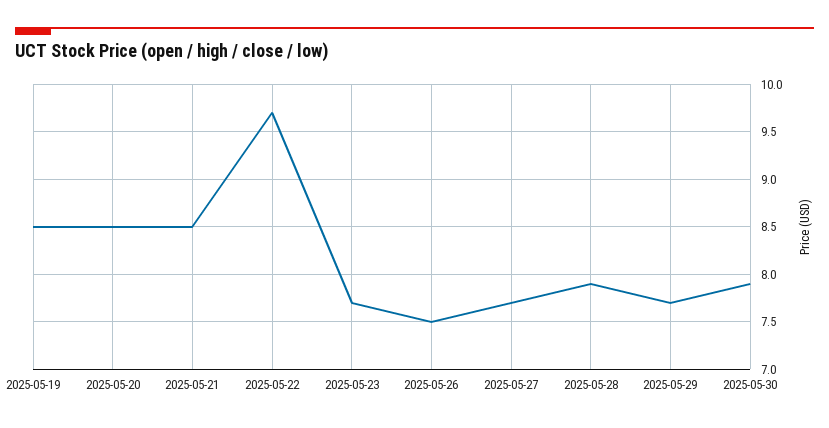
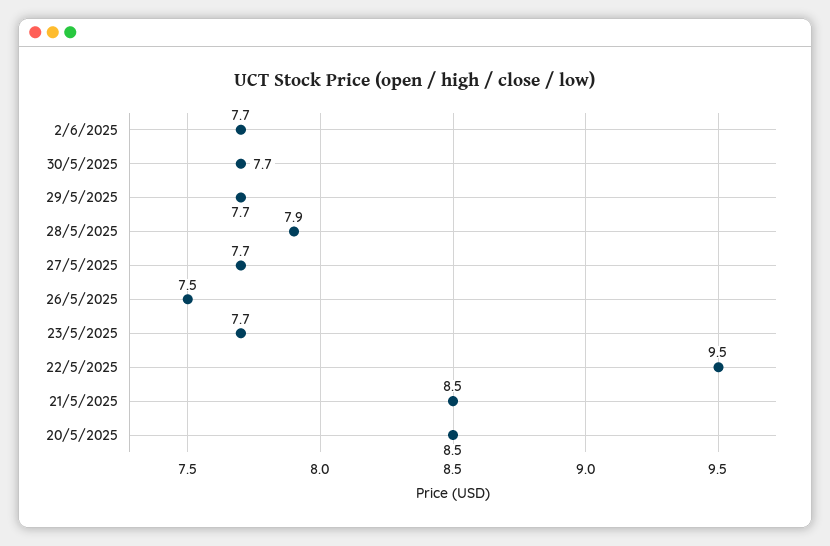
2025-05-19: 8.5 -> none
2025-05-22: 9.7 -> 9.5
2025-05-30: 7.9 -> 7.7
2/6/2025: none -> 7.7

